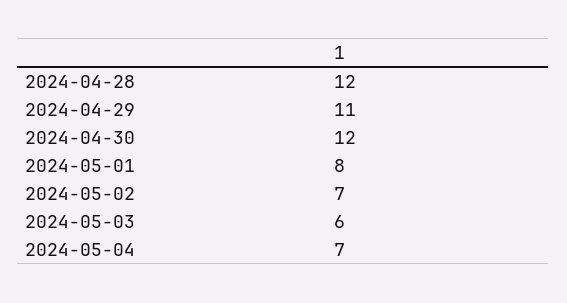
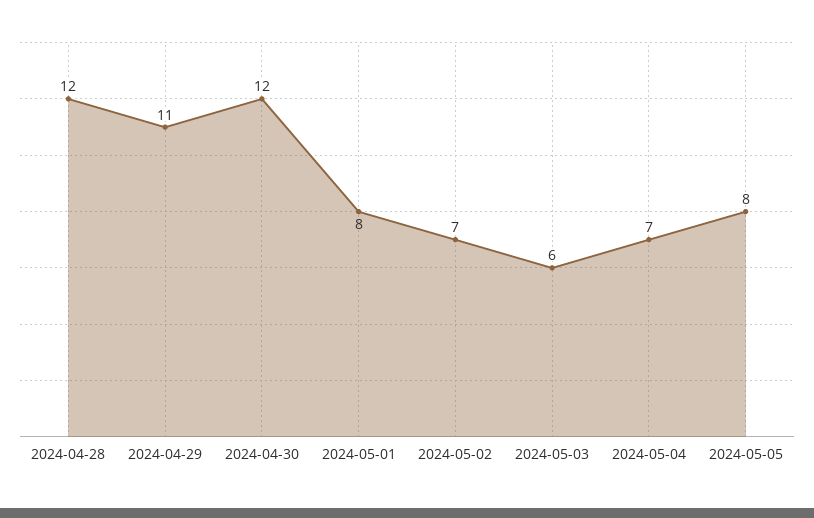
2024-05-05: none -> 8

